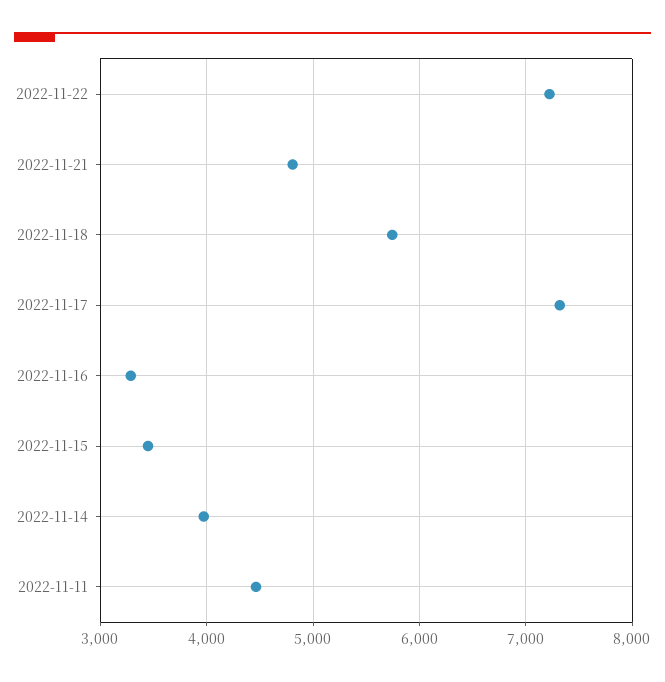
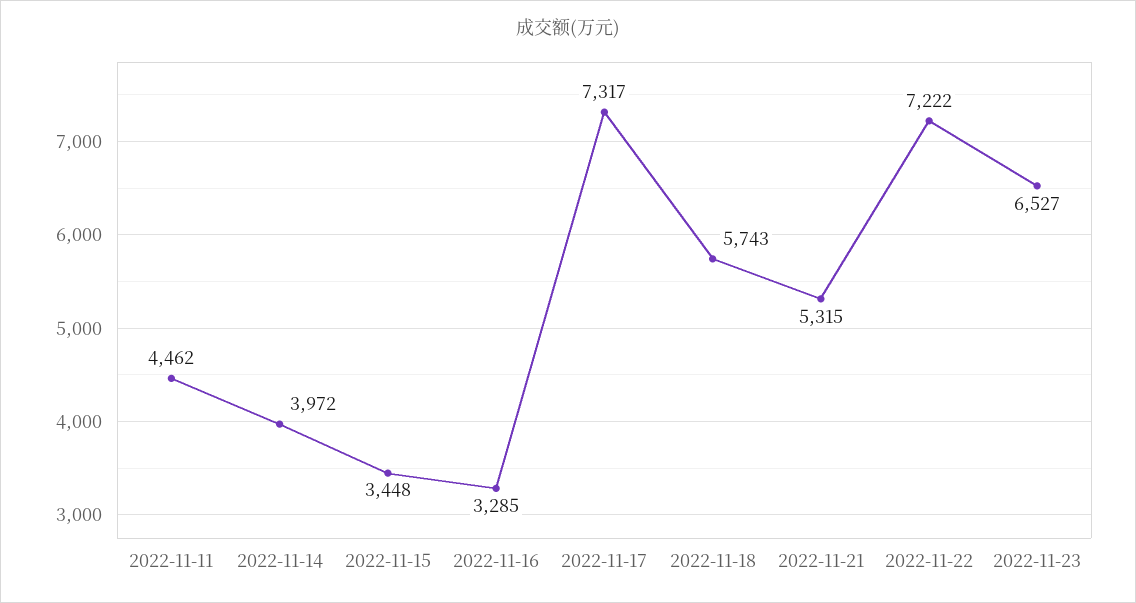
2022-11-21: 4800 -> 5315
2022-11-23: none -> 6527

